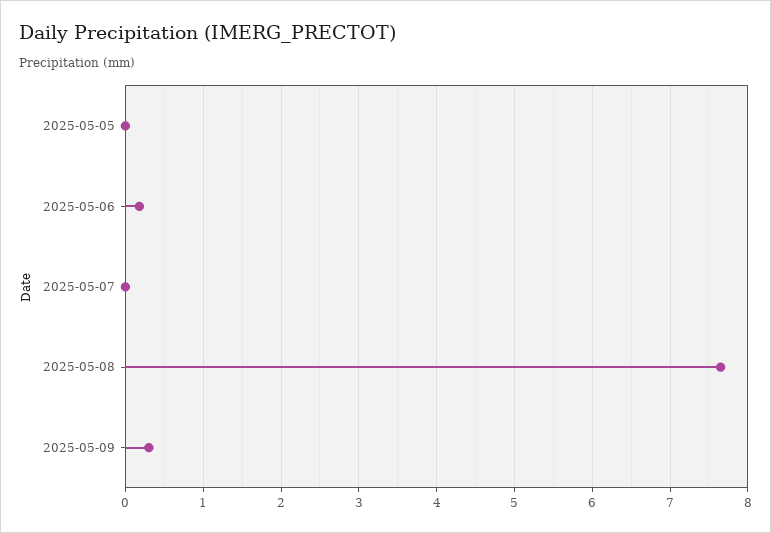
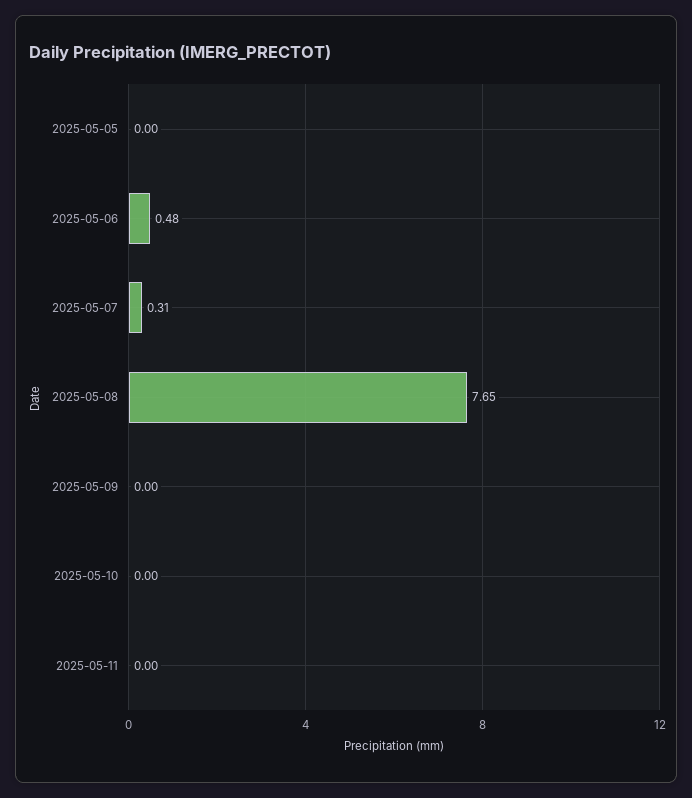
2025-05-06: 0.2 -> 0.48
2025-05-07: 0 -> 0.31
2025-05-09: 0.3 -> 0
2025-05-10: none -> 0
2025-05-11: none -> 0

